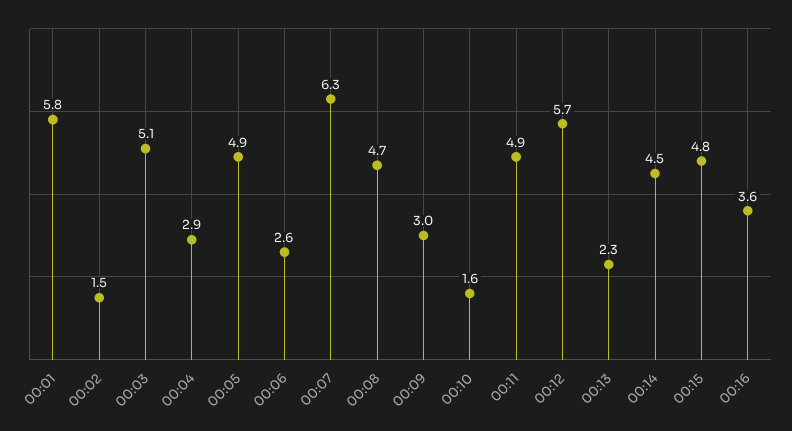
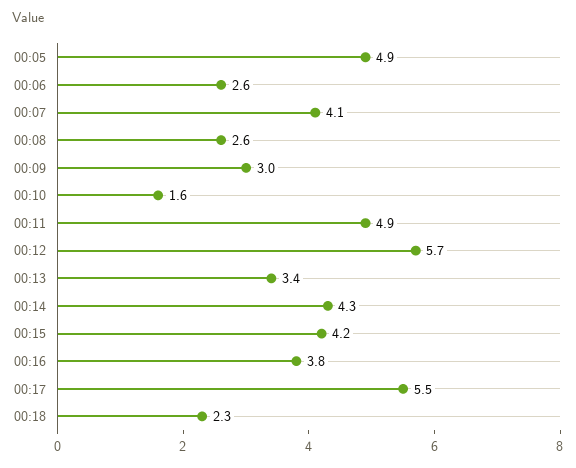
00:01: 5.8 -> none
00:02: 1.5 -> none
00:03: 5.1 -> none
00:04: 2.9 -> none
00:07: 6.3 -> 4.1
00:08: 4.7 -> 2.6
00:13: 2.3 -> 3.4
00:14: 4.5 -> 4.3
00:15: 4.8 -> 4.2
00:16: 3.6 -> 3.8
00:17: none -> 5.5
00:18: none -> 2.3

